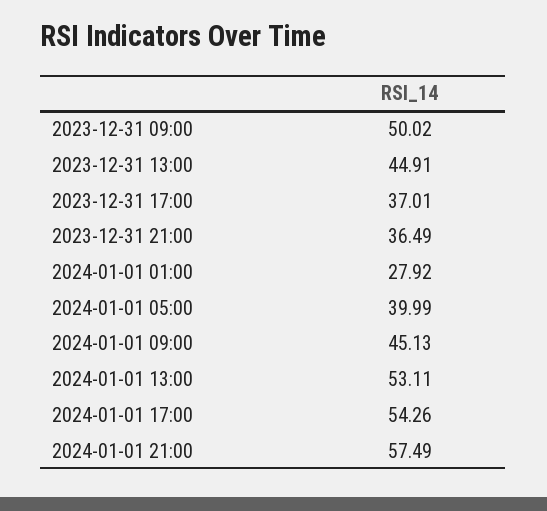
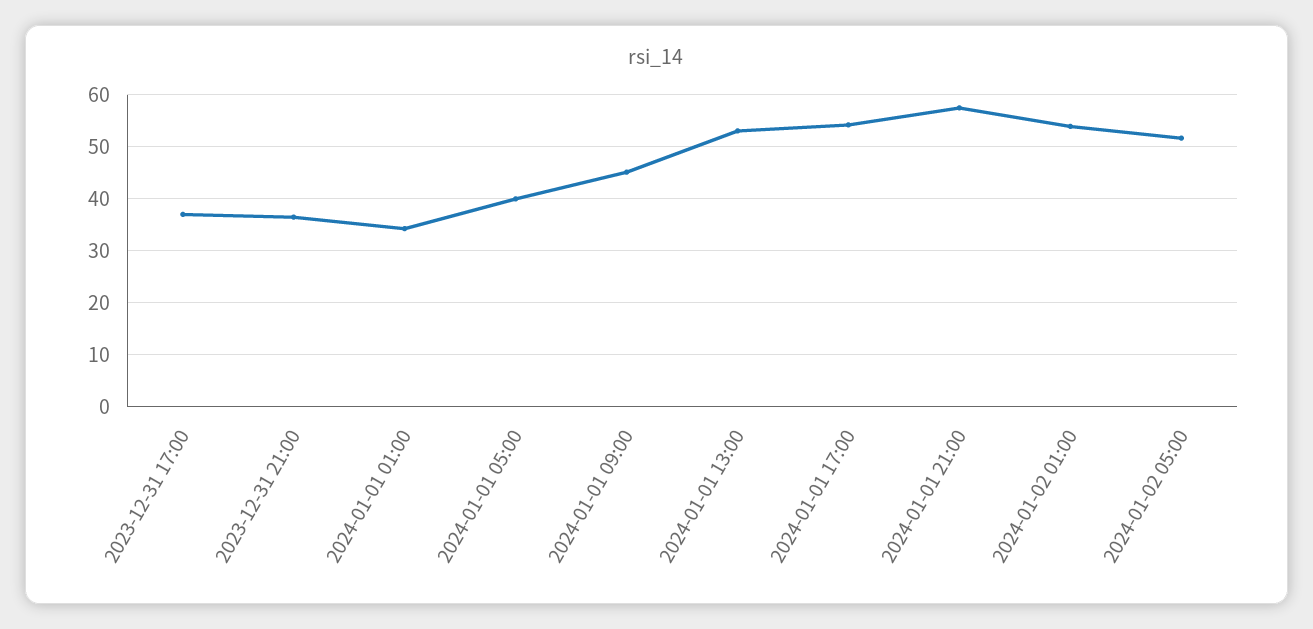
2023-12-31 09:00: 50.02 -> none
2023-12-31 13:00: 44.91 -> none
2024-01-01 01:00: 27.92 -> 34
2024-01-02 01:00: none -> 54
2024-01-02 05:00: none -> 52

